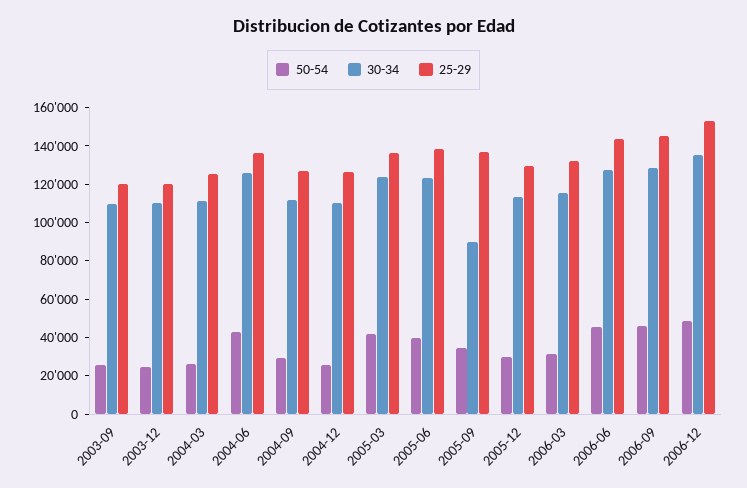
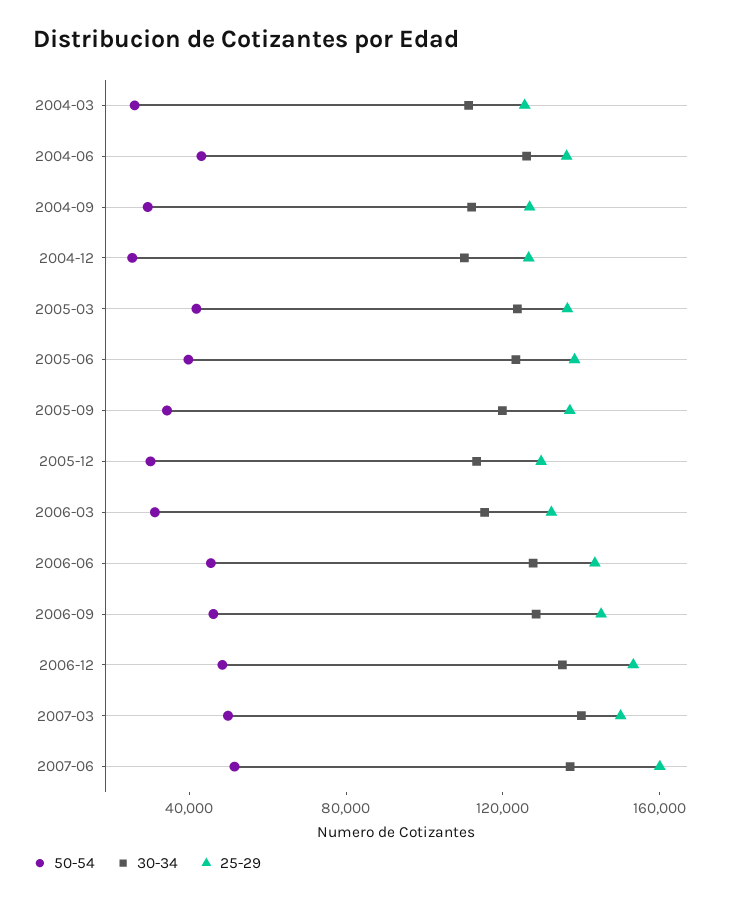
50-54, 2003-09: 25000 -> none
30-34, 2003-09: 110000 -> none
25-29, 2003-09: 120000 -> none
50-54, 2003-12: 25000 -> none
30-34, 2003-12: 110000 -> none
25-29, 2003-12: 120000 -> none
30-34, 2005-09: 90000 -> 120000
50-54, 2007-03: none -> 50000
30-34, 2007-03: none -> 140000
25-29, 2007-03: none -> 150000
50-54, 2007-06: none -> 50000
30-34, 2007-06: none -> 140000
25-29, 2007-06: none -> 160000

